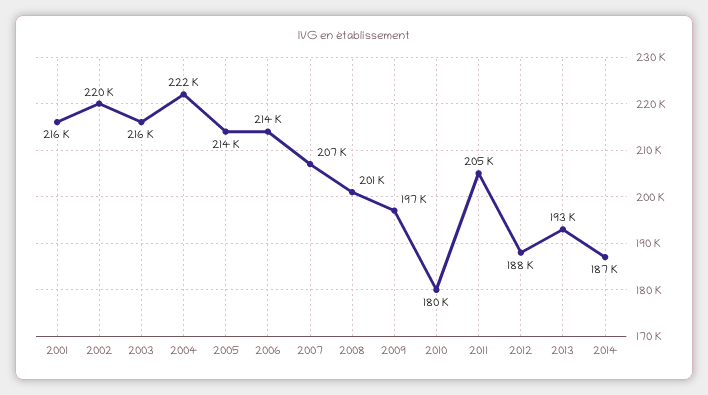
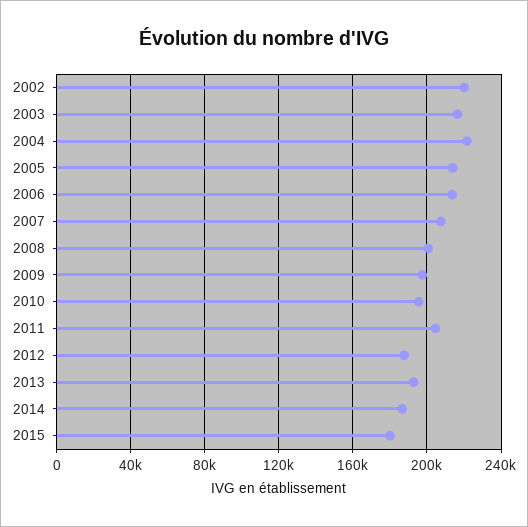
2001: 216000 -> none
2010: 180000 -> 195000
2015: none -> 180000

